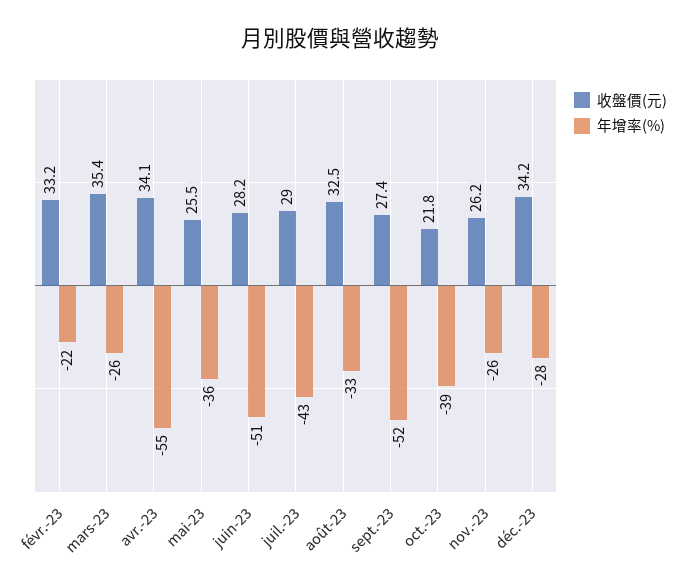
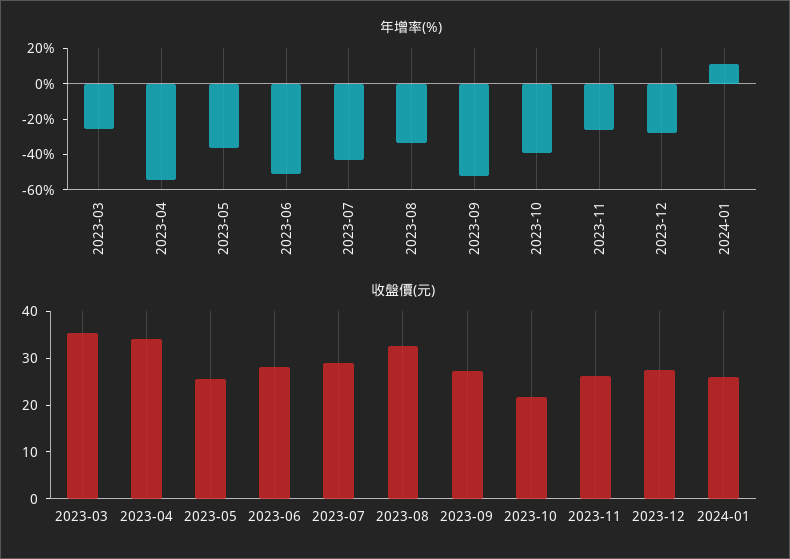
收盤價(元), févr.-23: 33.2 -> none
年增率(%), févr.-23: -22 -> none
收盤價(元), déc.-23: 34.2 -> 28
年增率(%), 2024-01: none -> 10
收盤價(元), 2024-01: none -> 26

